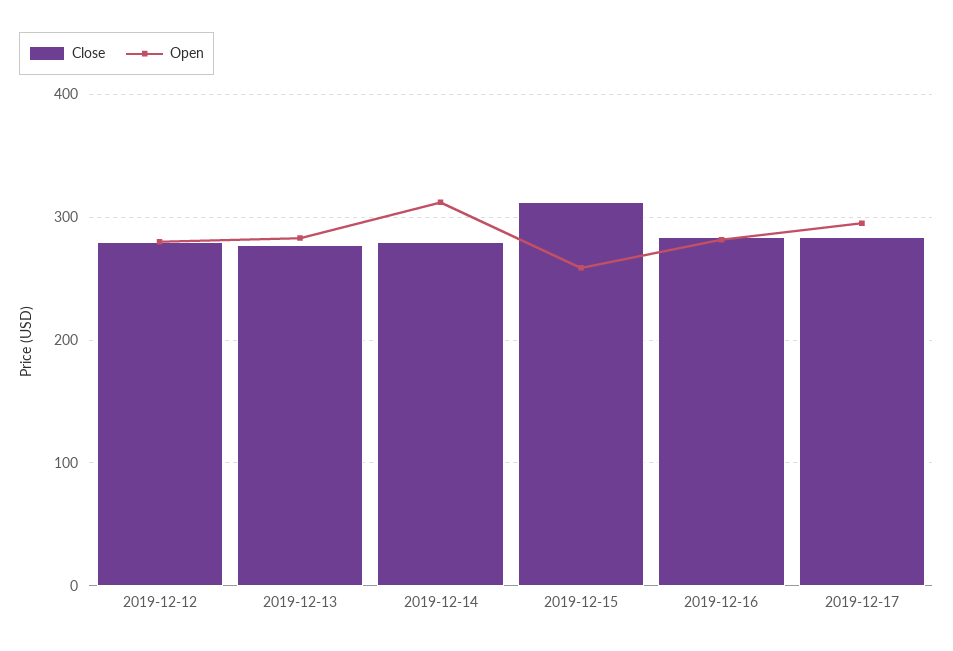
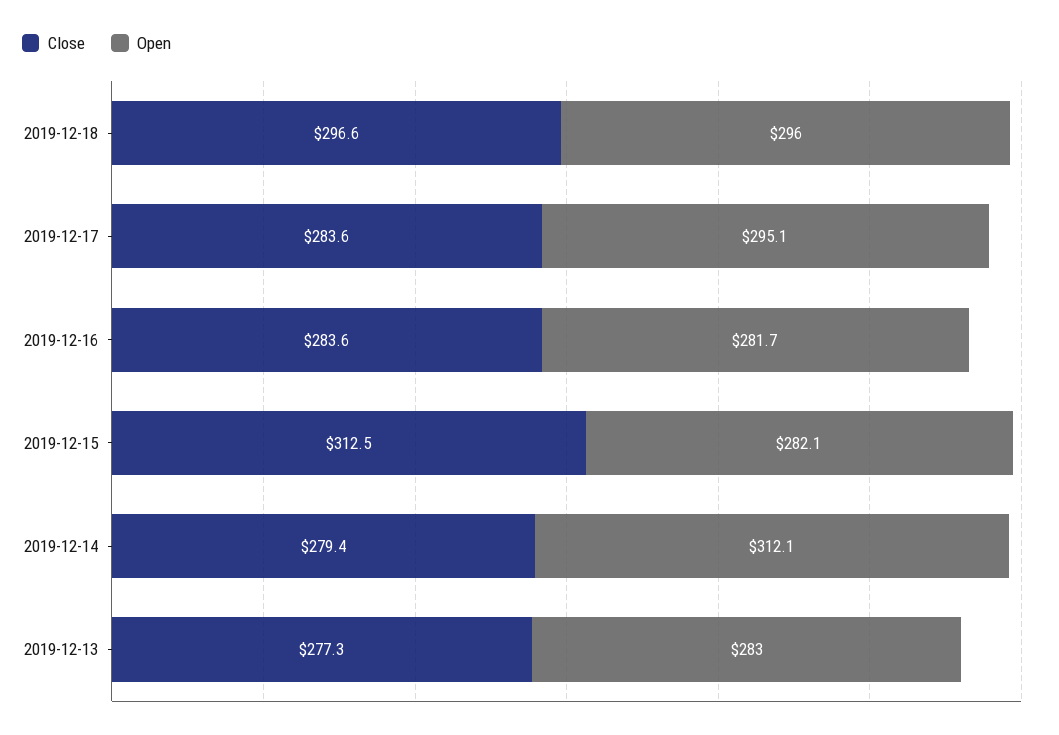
Close, 2019-12-12: 280 -> none
Open, 2019-12-12: 280 -> none
Open, 2019-12-15: 260 -> 282.1
Close, 2019-12-18: none -> 296.6
Open, 2019-12-18: none -> 296

